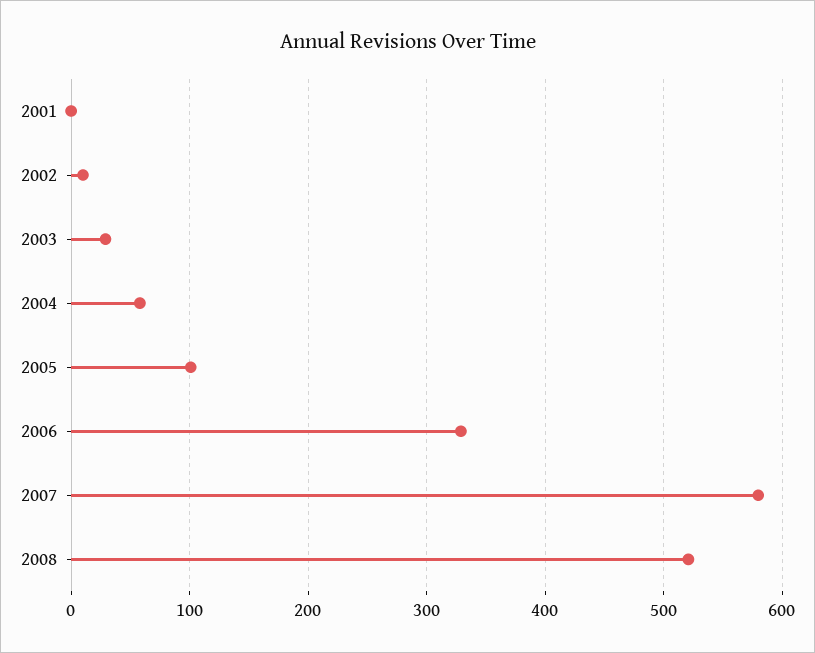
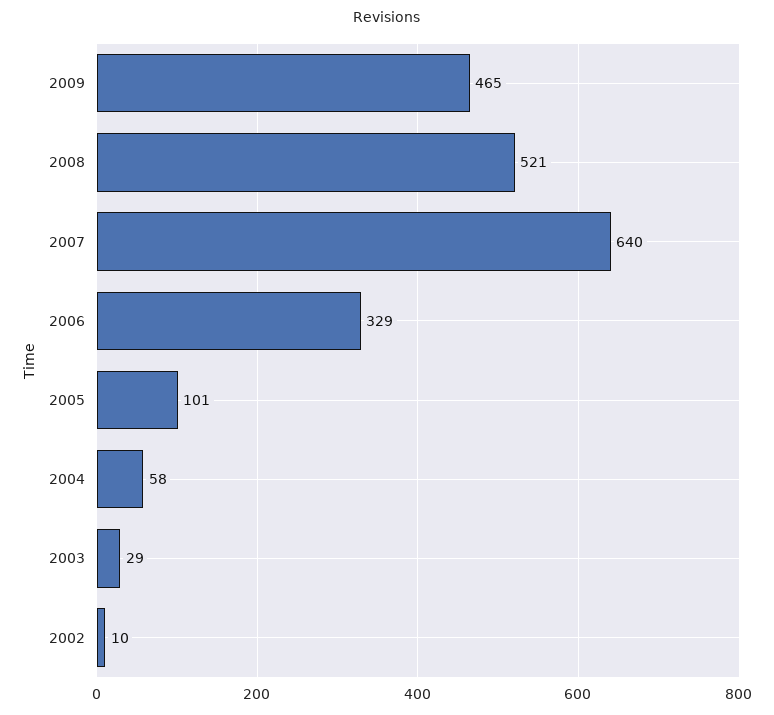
2001: 0 -> none
2007: 580 -> 640
2009: none -> 465

